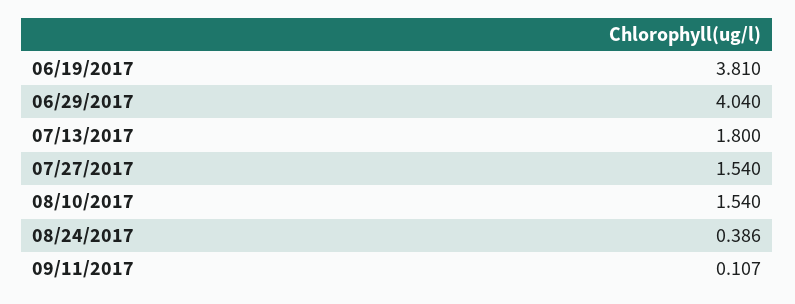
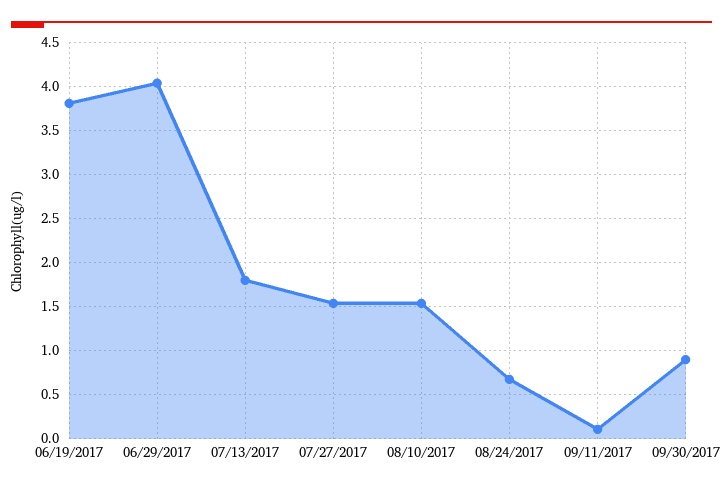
08/24/2017: 0.386 -> 0.7
09/30/2017: none -> 0.9

